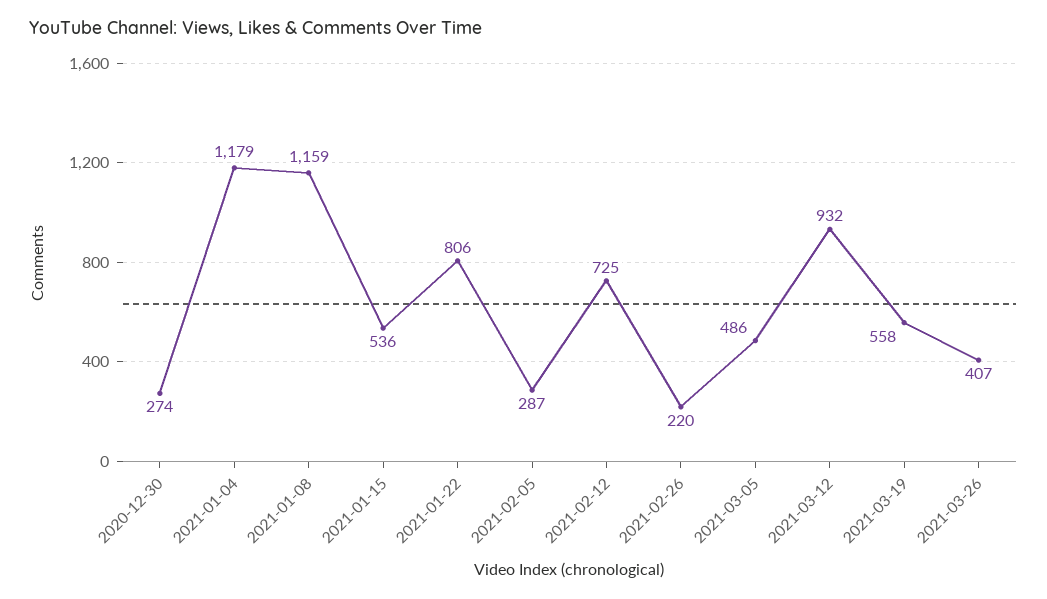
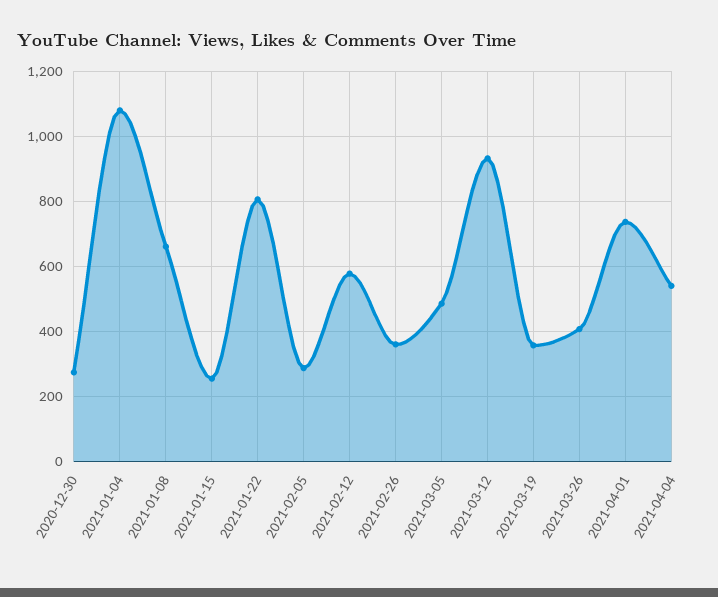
2021-01-04: 1179 -> 1080
2021-01-08: 1159 -> 660
2021-01-15: 536 -> 260
2021-02-12: 725 -> 580
2021-02-26: 220 -> 360
2021-03-19: 558 -> 360
2021-04-01: none -> 740
2021-04-04: none -> 540

